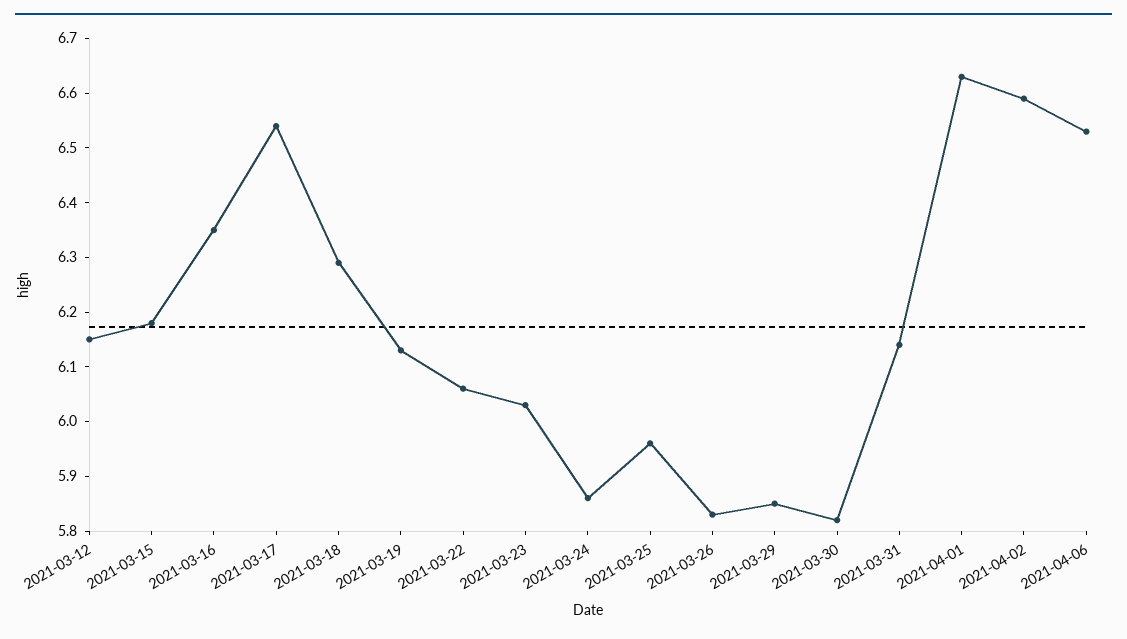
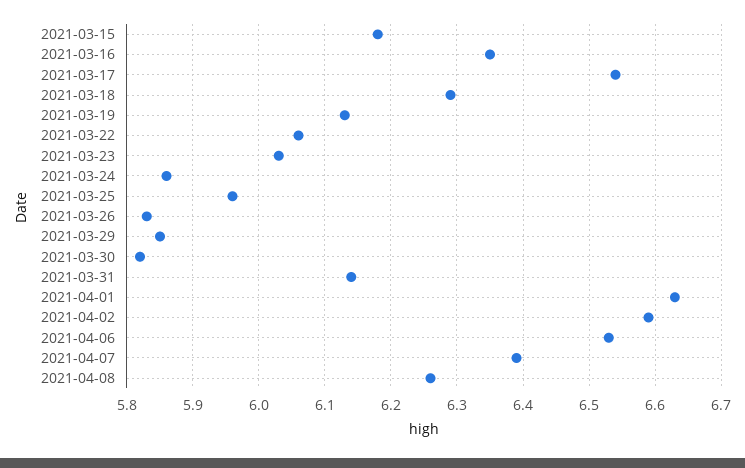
2021-03-12: 6.15 -> none
2021-04-07: none -> 6.39
2021-04-08: none -> 6.26

